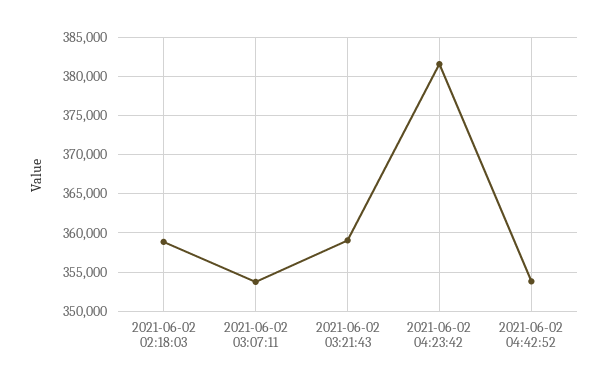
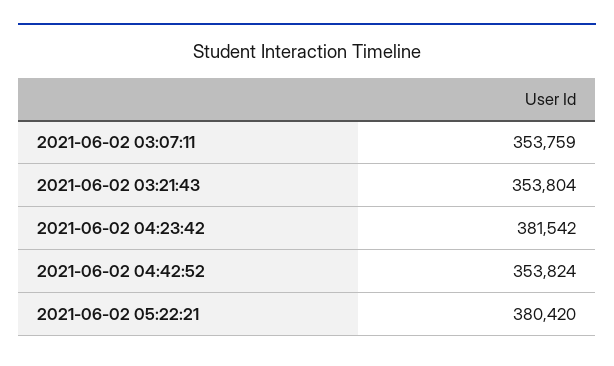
2021-06-02 02:18:03: 359000 -> none
2021-06-02 03:21:43: 359000 -> 353804
2021-06-02 05:22:21: none -> 380420

